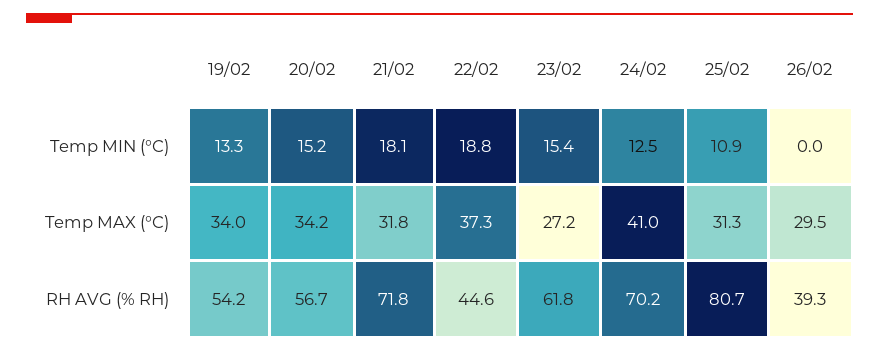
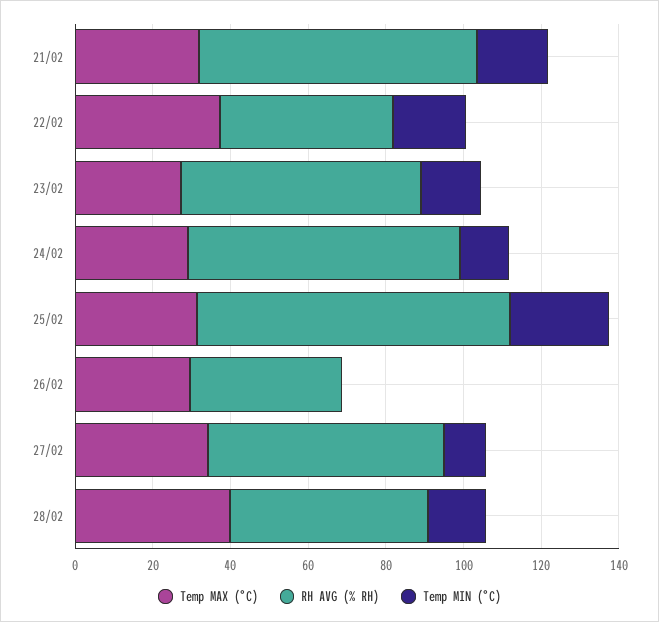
Temp MIN (°C), 19/02: 13.3 -> none
Temp MIN (°C), 20/02: 15.2 -> none
Temp MIN (°C), 25/02: 10.9 -> 25
Temp MAX (°C), 19/02: 34 -> none
Temp MAX (°C), 20/02: 34.2 -> none
Temp MAX (°C), 24/02: 41 -> 30
RH AVG (% RH), 19/02: 54.2 -> none
RH AVG (% RH), 20/02: 56.7 -> none
Temp MAX (°C), 27/02: none -> 35
RH AVG (% RH), 27/02: none -> 60
Temp MIN (°C), 27/02: none -> 10
Temp MAX (°C), 28/02: none -> 40
RH AVG (% RH), 28/02: none -> 50
Temp MIN (°C), 28/02: none -> 15

